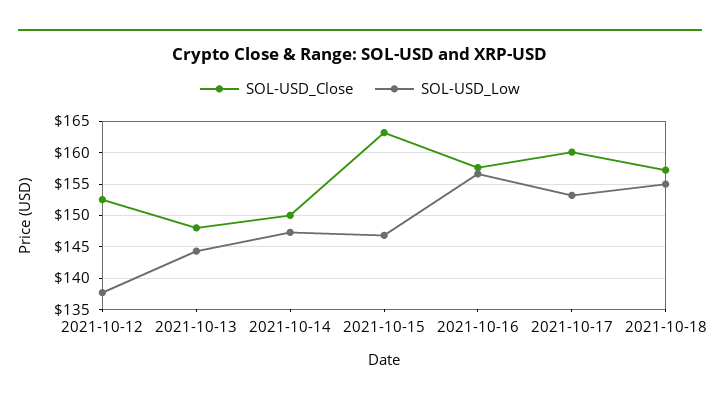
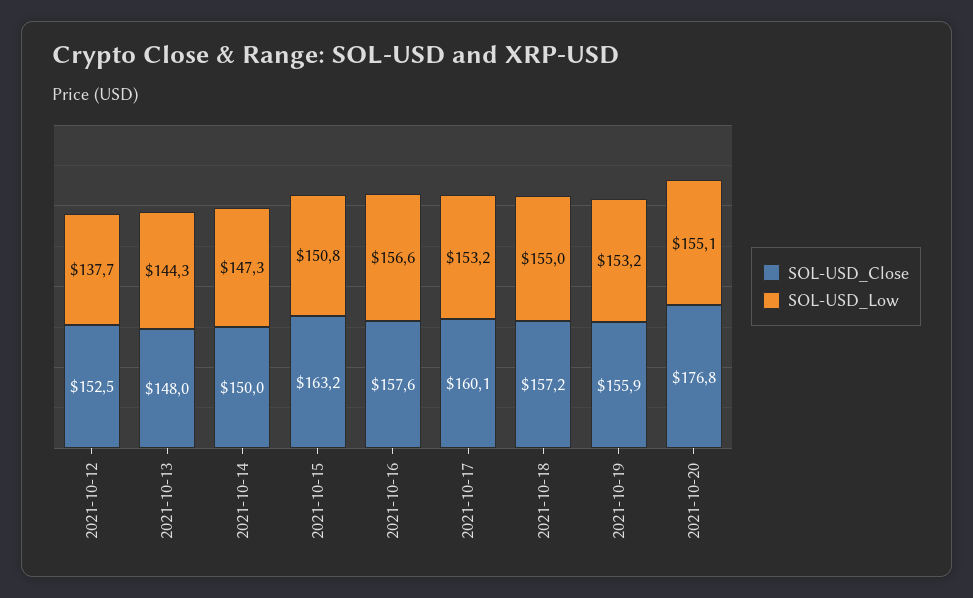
SOL-USD_Low, 2021-10-15: 147 -> 150.8
SOL-USD_Close, 2021-10-19: none -> 155.9
SOL-USD_Low, 2021-10-19: none -> 153.2
SOL-USD_Close, 2021-10-20: none -> 176.8
SOL-USD_Low, 2021-10-20: none -> 155.1

